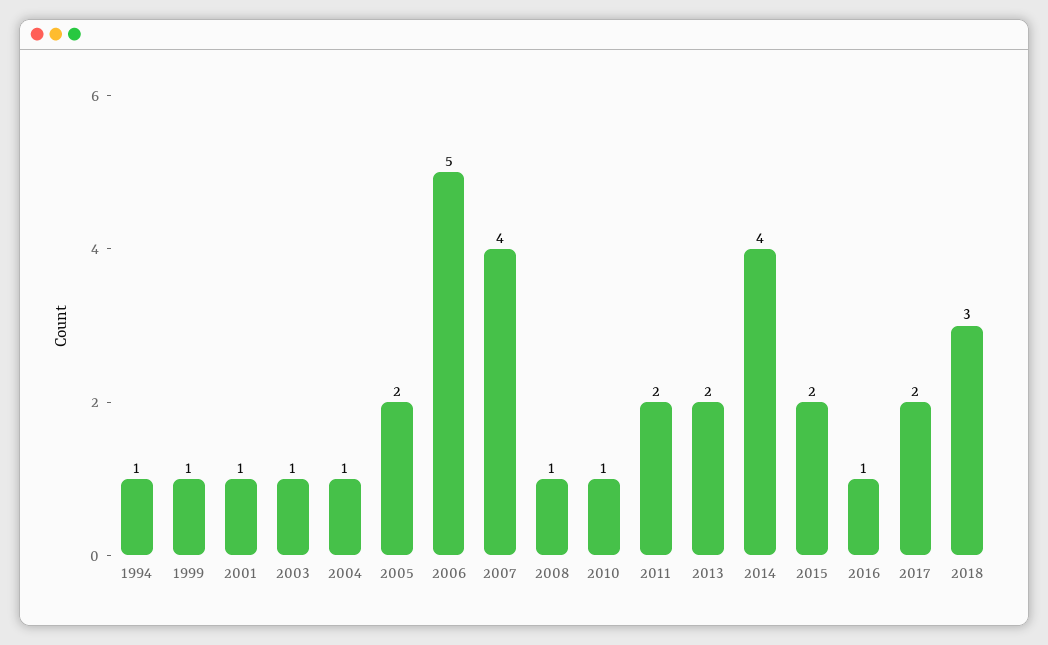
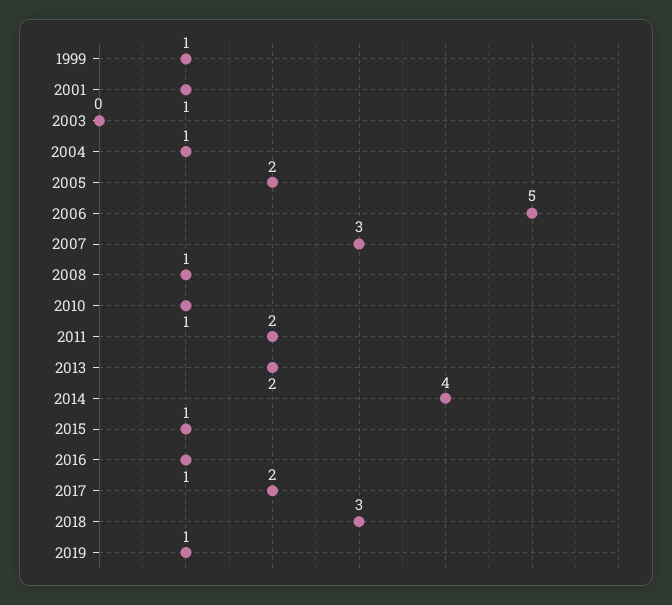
1994: 1 -> none
2003: 1 -> 0
2007: 4 -> 3
2015: 2 -> 1
2019: none -> 1

